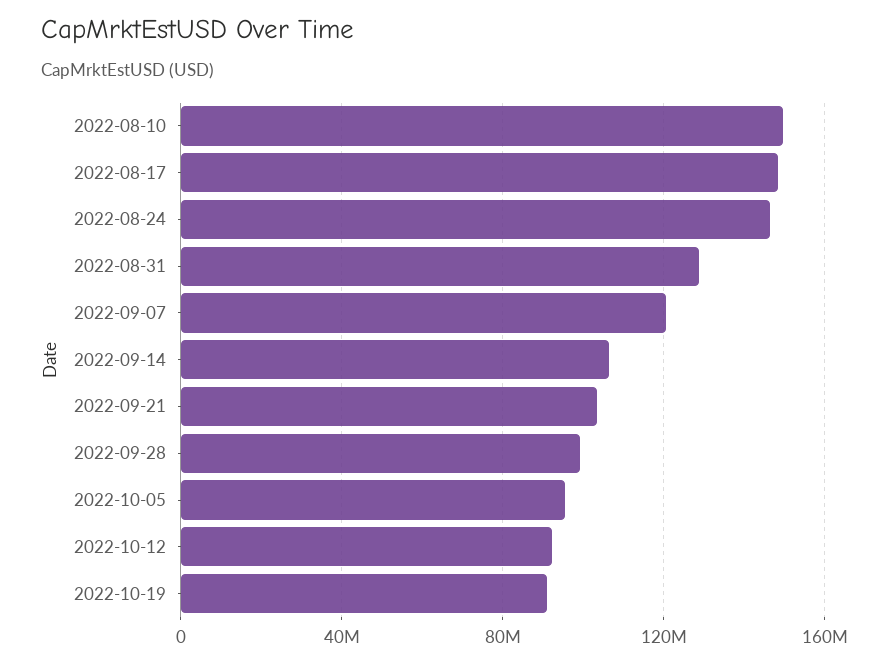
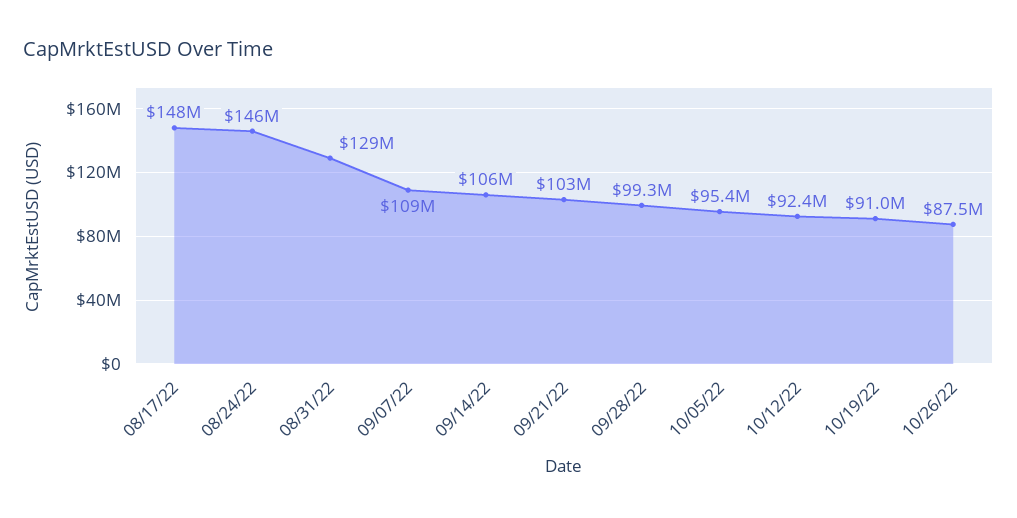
2022-08-10: 150000000 -> none
2022-09-07: 120000000 -> 109000000
10/26/22: none -> 87500000

